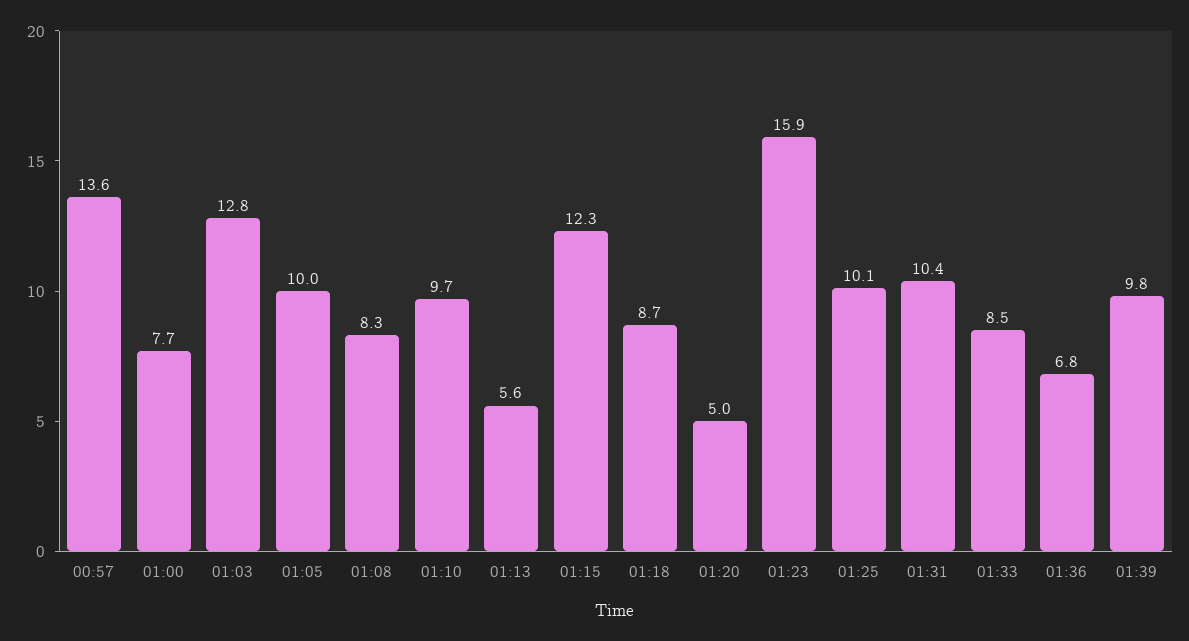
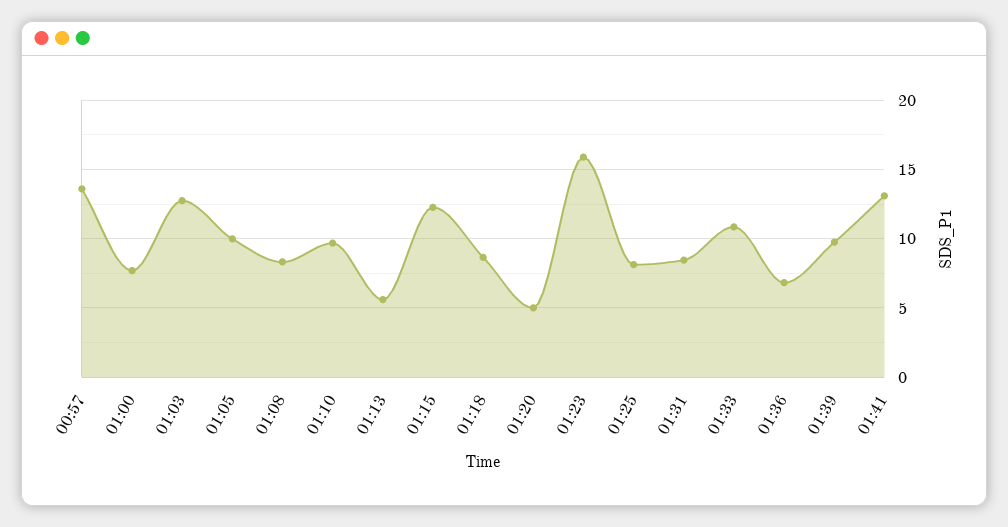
01:25: 10.1 -> 8
01:31: 10.4 -> 8.5
01:33: 8.5 -> 11
01:41: none -> 13

